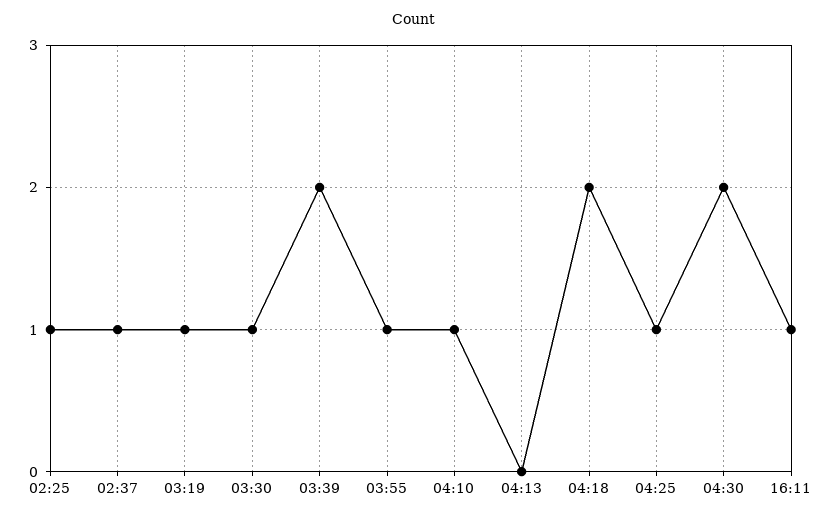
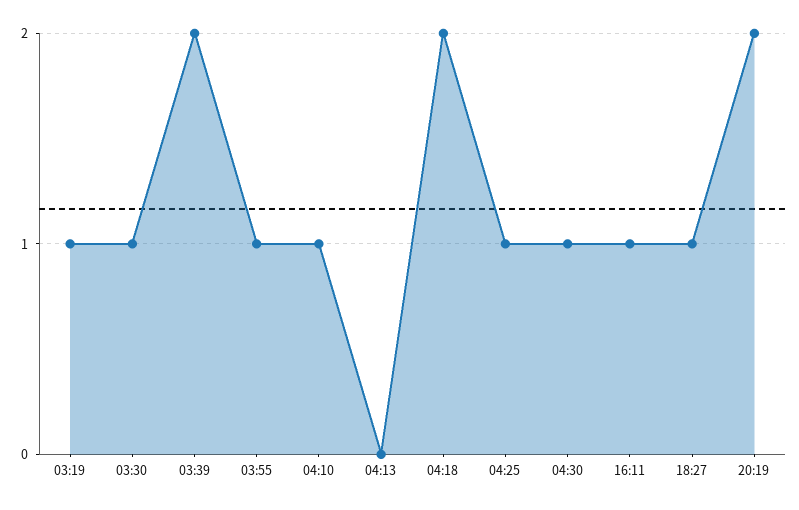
02:25: 1 -> none
02:37: 1 -> none
04:30: 2 -> 1
18:27: none -> 1
20:19: none -> 2

